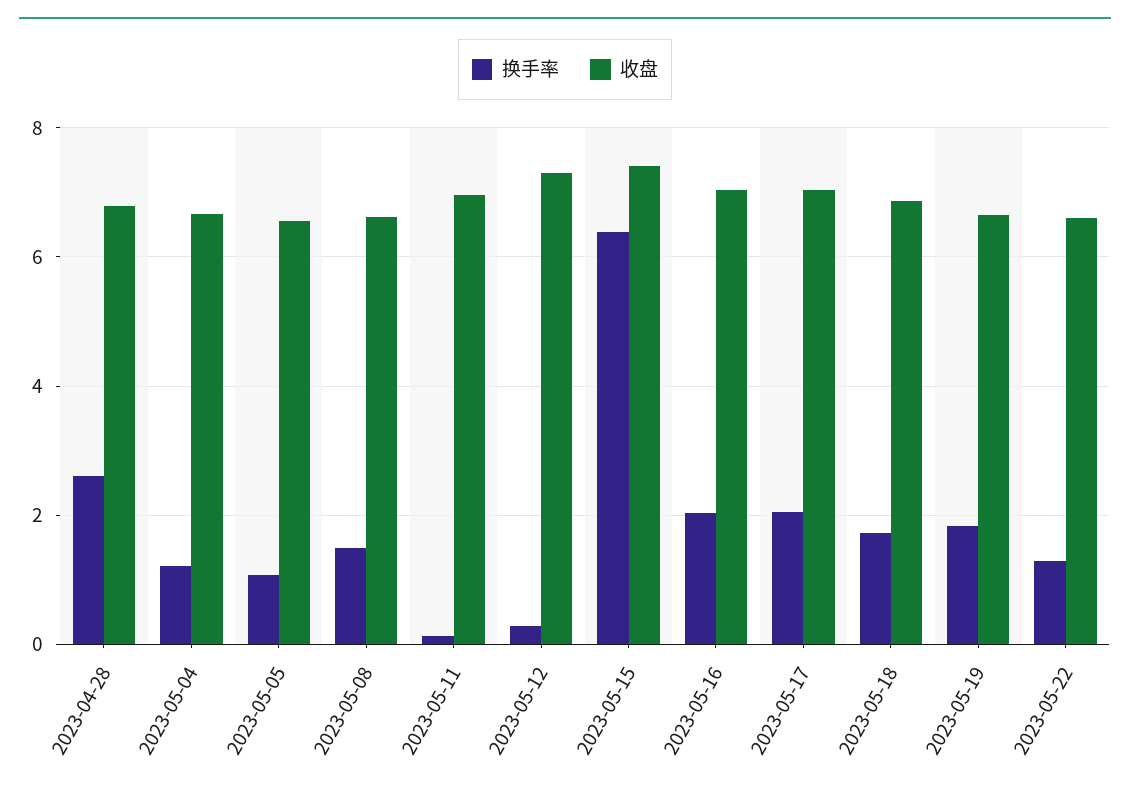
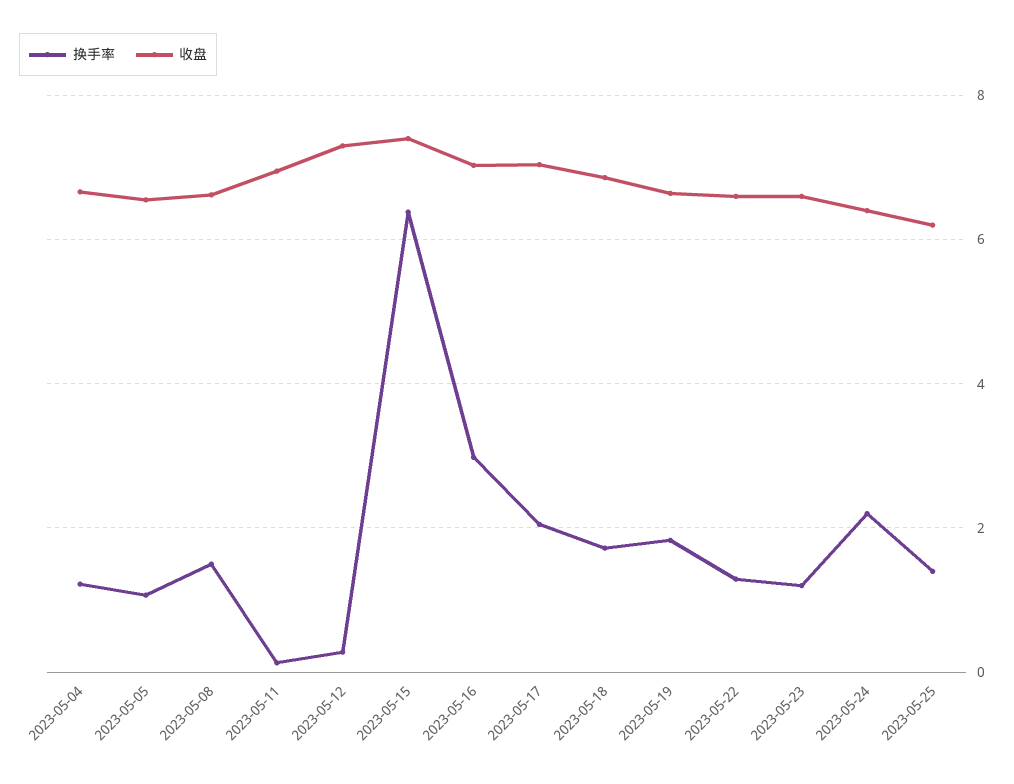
换手率, 2023-04-28: 2.6 -> none
收盘, 2023-04-28: 6.8 -> none
换手率, 2023-05-16: 2 -> 3
换手率, 2023-05-23: none -> 1.2
收盘, 2023-05-23: none -> 6.6
换手率, 2023-05-24: none -> 2.2
收盘, 2023-05-24: none -> 6.4
换手率, 2023-05-25: none -> 1.4
收盘, 2023-05-25: none -> 6.2

